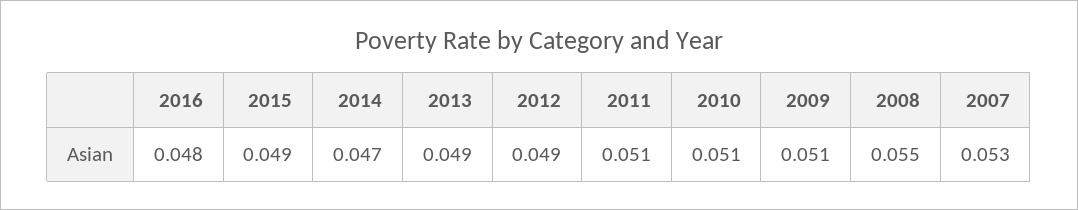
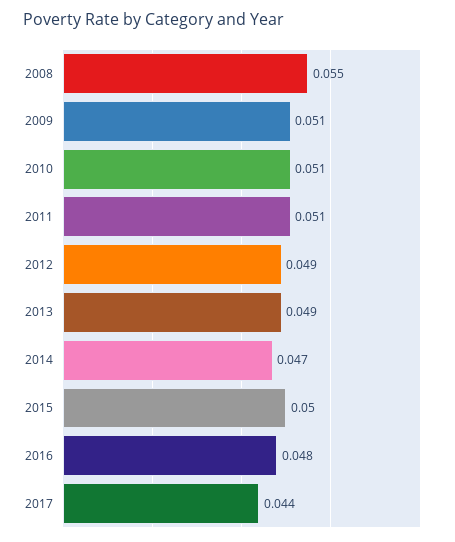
2015: 0.049 -> 0.05
2007: 0.053 -> none
2017: none -> 0.044

